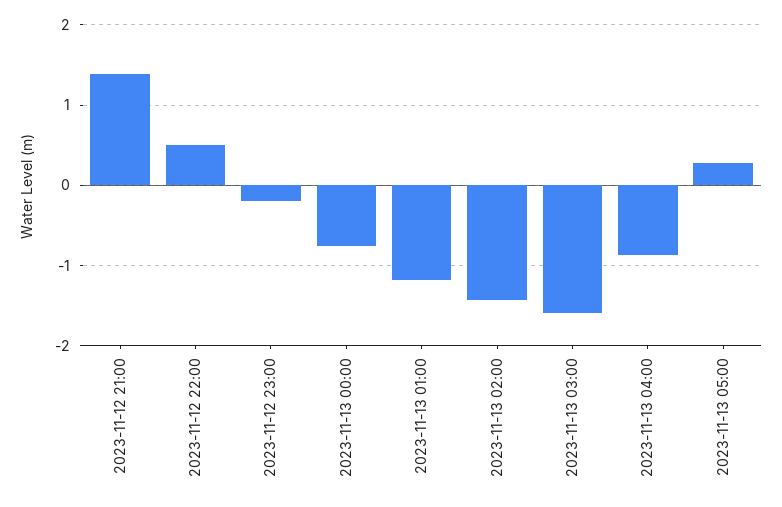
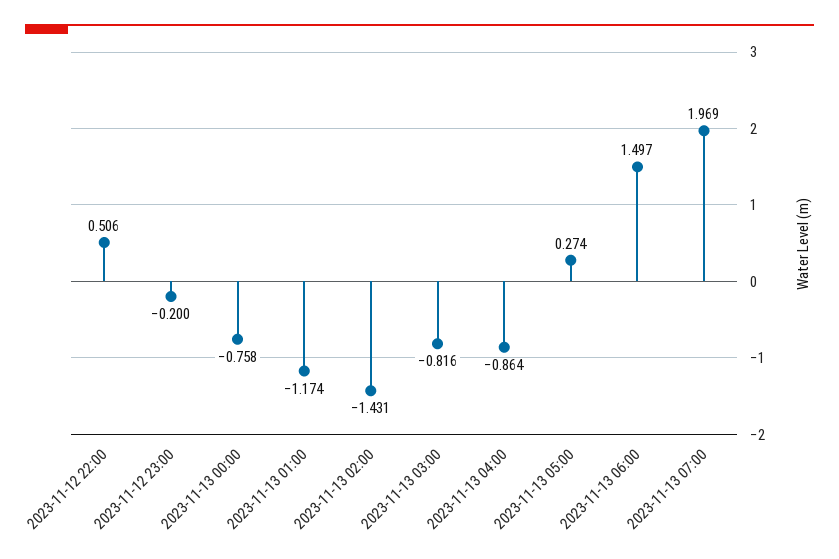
2023-11-12 21:00: 1.4 -> none
2023-11-13 03:00: -1.6 -> -0.816
2023-11-13 06:00: none -> 1.497
2023-11-13 07:00: none -> 1.969

